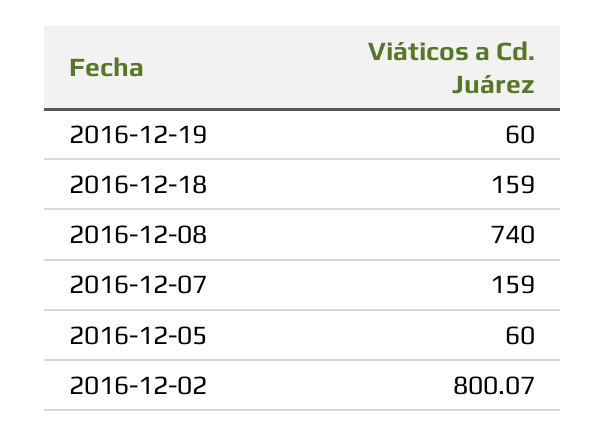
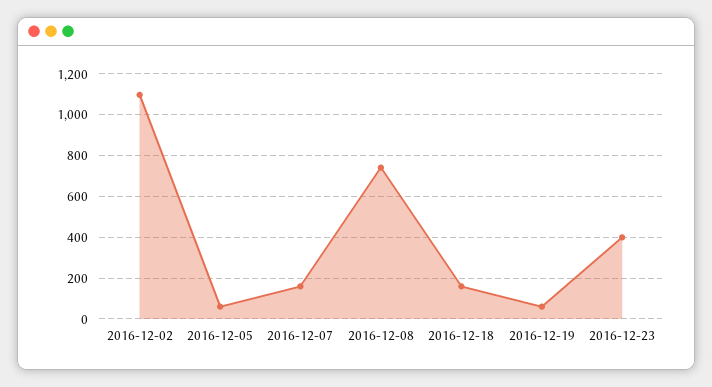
2016-12-02: 800.07 -> 1100
2016-12-23: none -> 400

